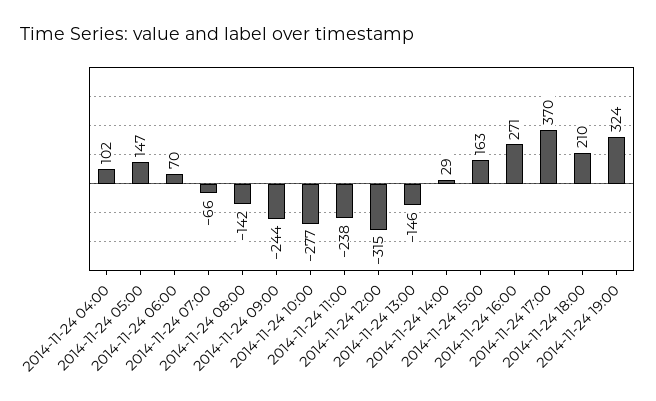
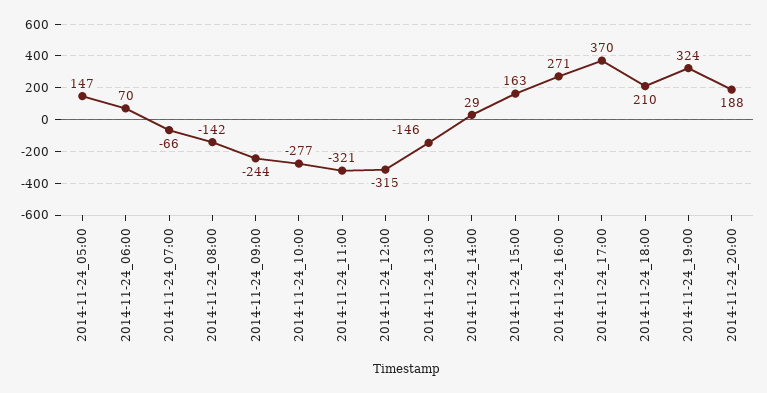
2014-11-24 04:00: 102 -> none
2014-11-24 11:00: -238 -> -321
2014-11-24_20:00: none -> 188

